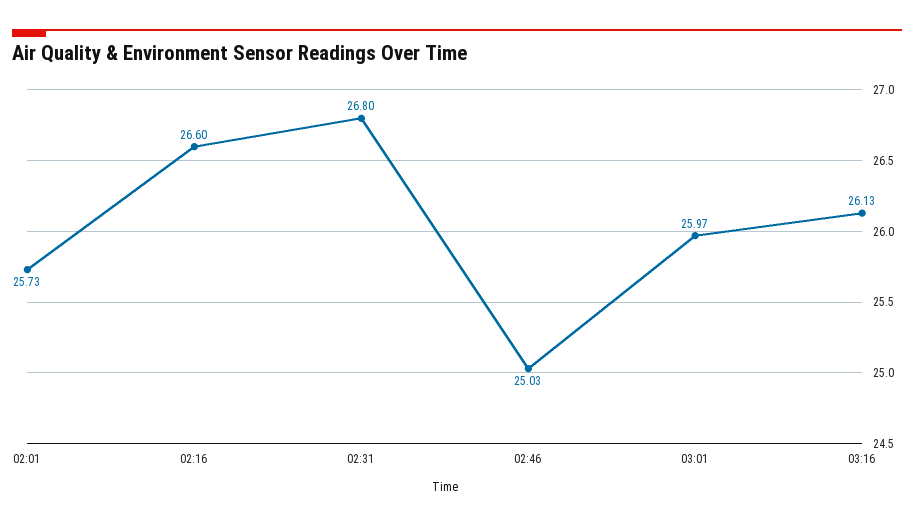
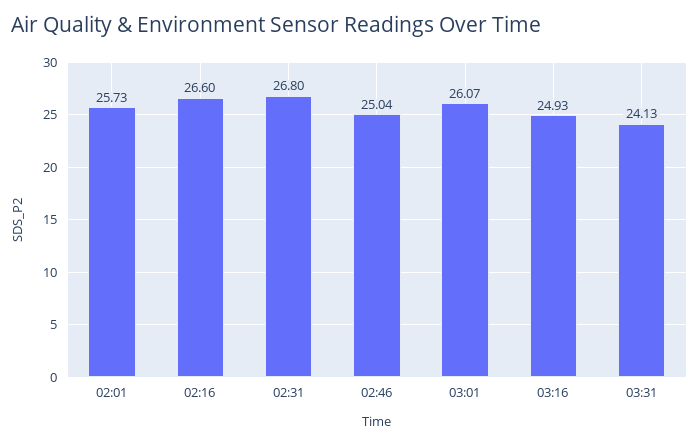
02:46: 25.03 -> 25.04
03:01: 25.97 -> 26.07
03:16: 26.13 -> 24.93
03:31: none -> 24.13

